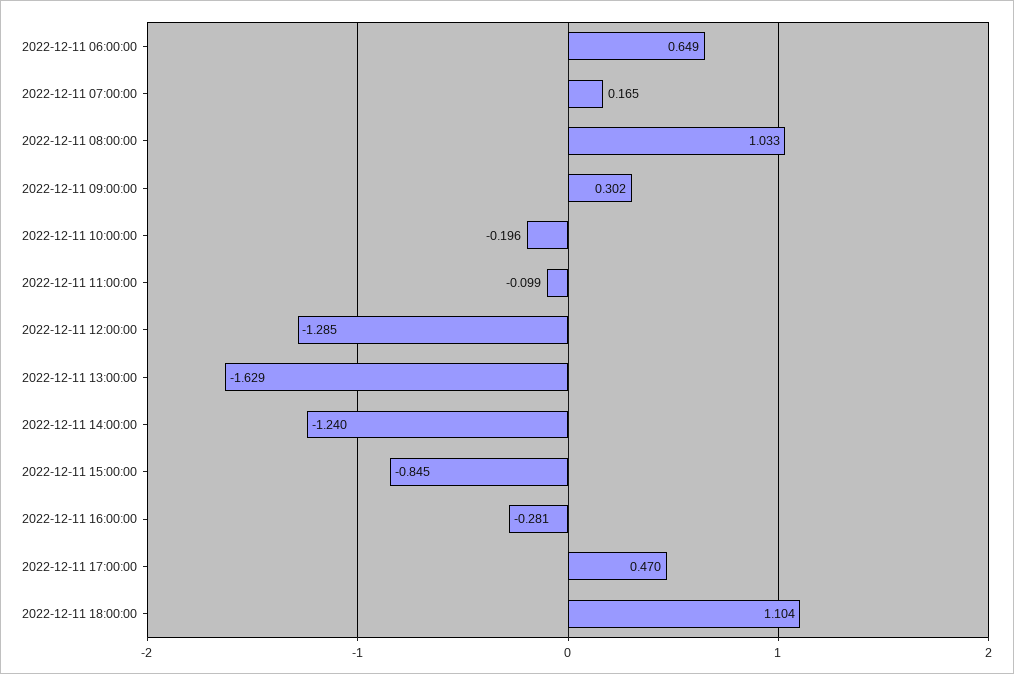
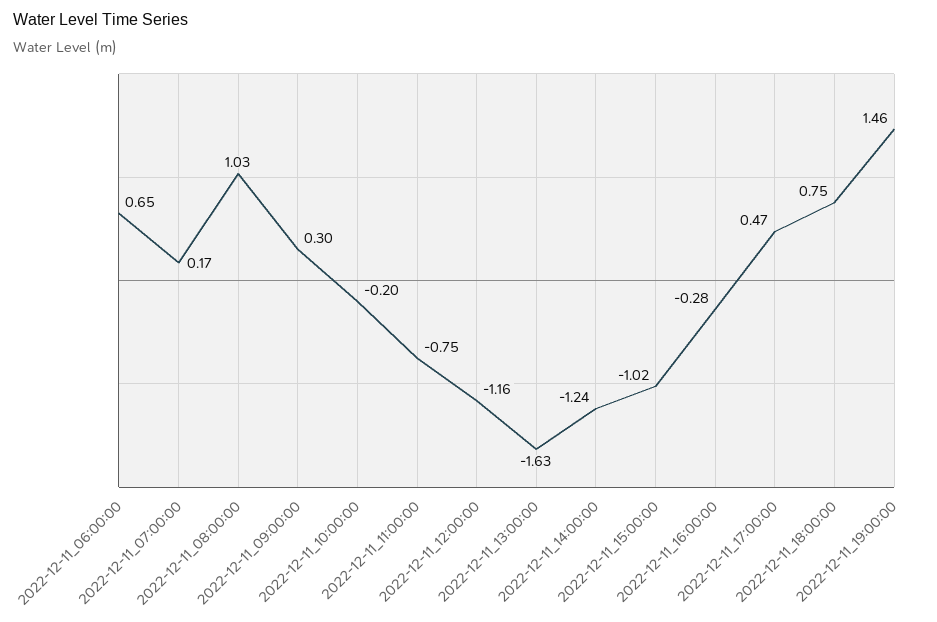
2022-12-11 11:00:00: -0.099 -> -0.75
2022-12-11 12:00:00: -1.285 -> -1.16
2022-12-11 15:00:00: -0.845 -> -1.02
2022-12-11 18:00:00: 1.104 -> 0.75
2022-12-11_19:00:00: none -> 1.46

